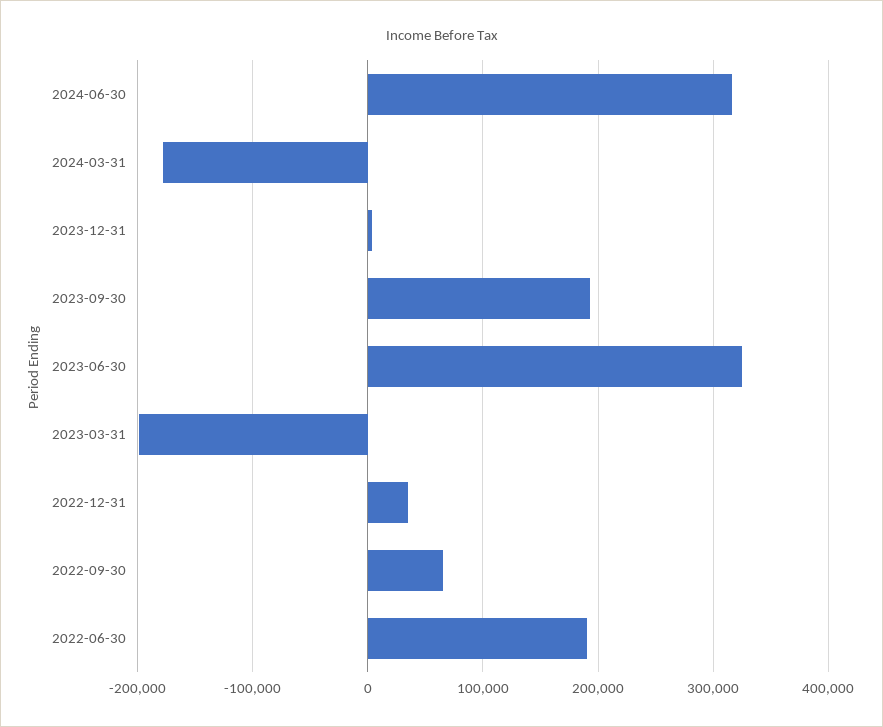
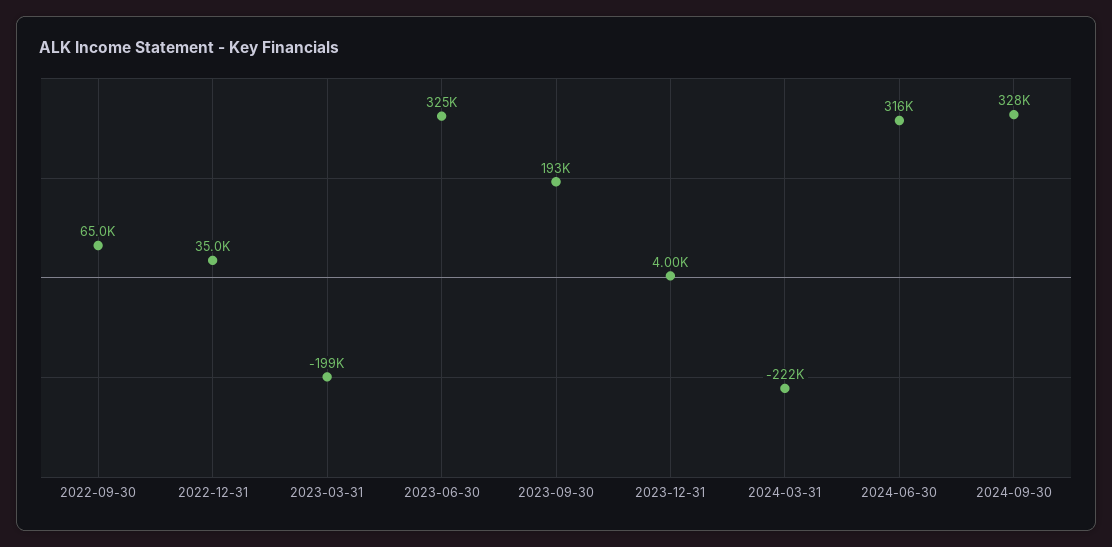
2024-03-31: -180000 -> -222000
2022-06-30: 190000 -> none
2024-09-30: none -> 328000

